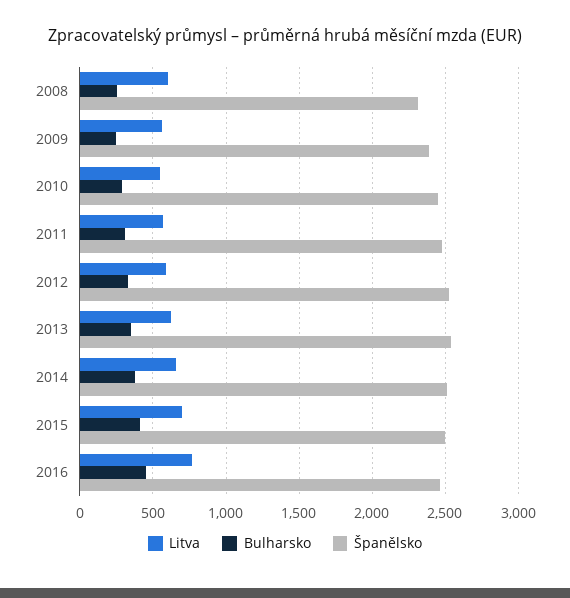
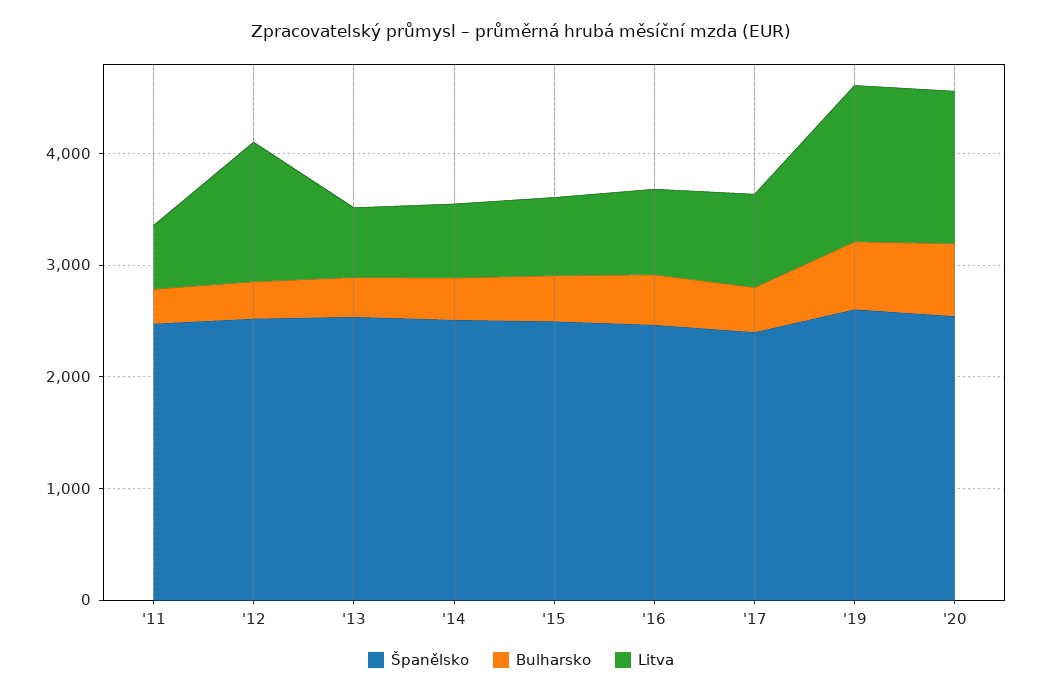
Litva, 2008: 600 -> none
Bulharsko, 2008: 250 -> none
Španělsko, 2008: 2300 -> none
Litva, 2009: 550 -> none
Bulharsko, 2009: 250 -> none
Španělsko, 2009: 2400 -> none
Litva, 2010: 550 -> none
Bulharsko, 2010: 300 -> none
Španělsko, 2010: 2450 -> none
Litva, 2012: 600 -> 1200
Španělsko, '17: none -> 2400
Bulharsko, '17: none -> 400
Litva, '17: none -> 800
Španělsko, '19: none -> 2600
Bulharsko, '19: none -> 600
Litva, '19: none -> 1400
Španělsko, '20: none -> 2600
Bulharsko, '20: none -> 600
Litva, '20: none -> 1400

